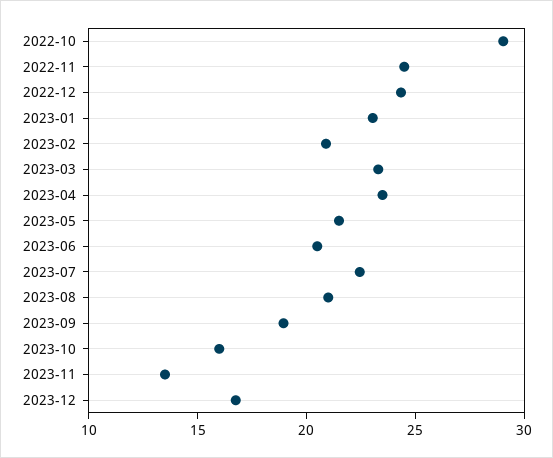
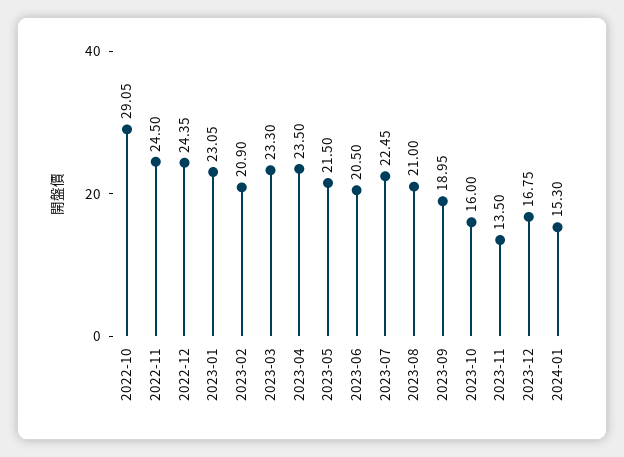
2024-01: none -> 15.3

